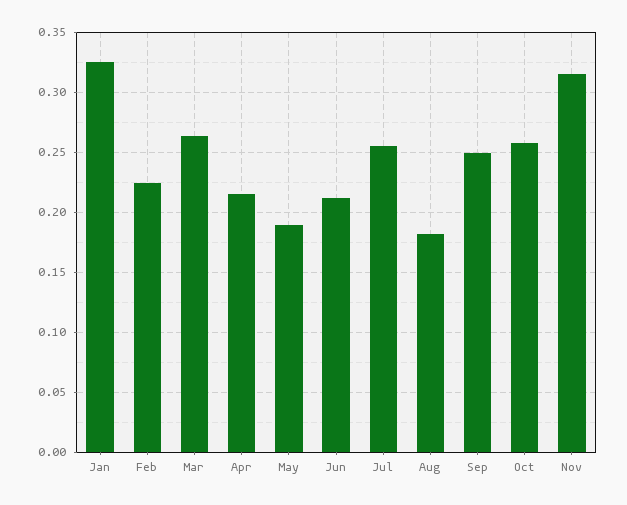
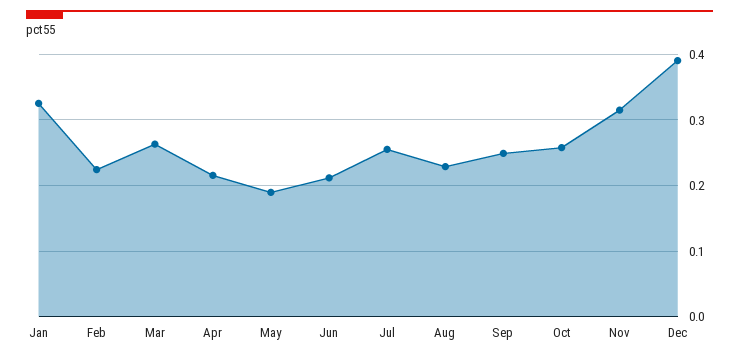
Aug: 0.18 -> 0.23
Dec: none -> 0.39

